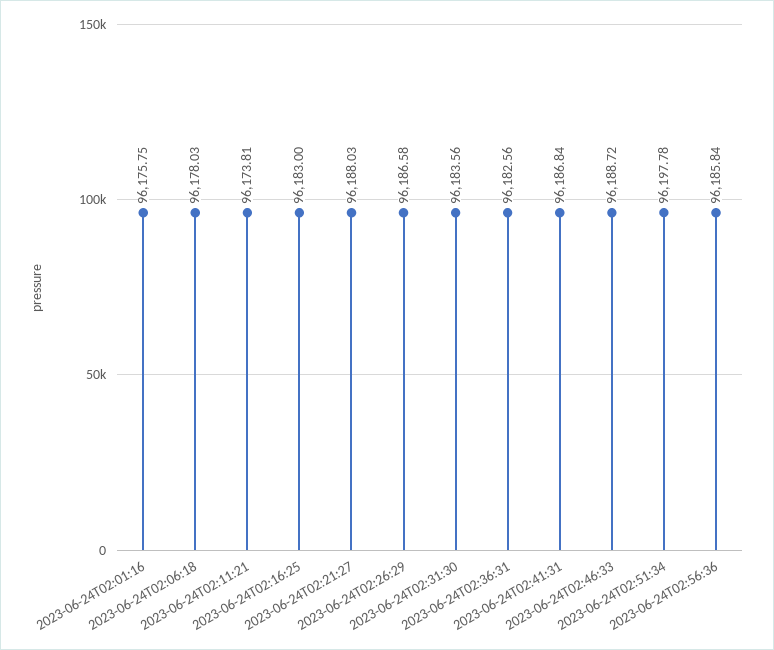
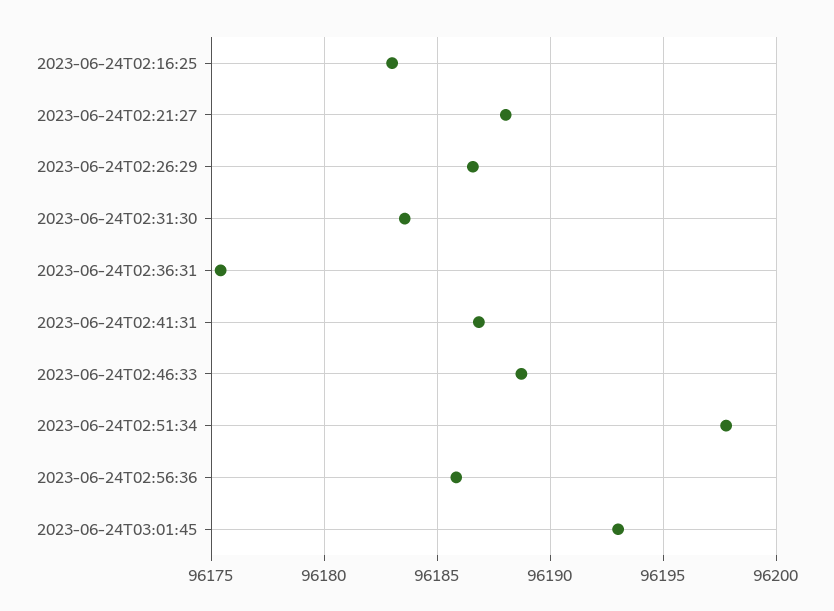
2023-06-24T02:01:16: 96175.75 -> none
2023-06-24T02:06:18: 96178.03 -> none
2023-06-24T02:11:21: 96173.81 -> none
2023-06-24T02:36:31: 96182.56 -> 96175.5
2023-06-24T03:01:45: none -> 96193

